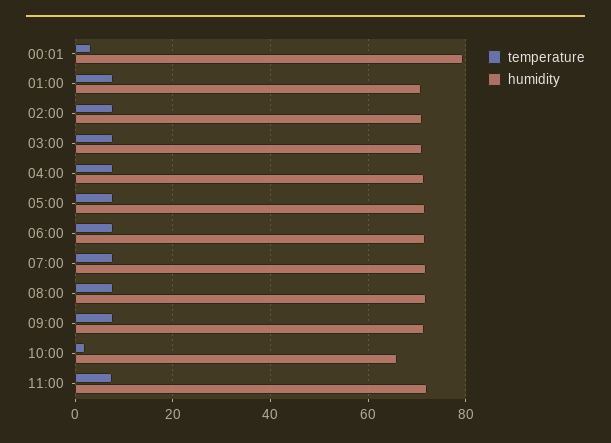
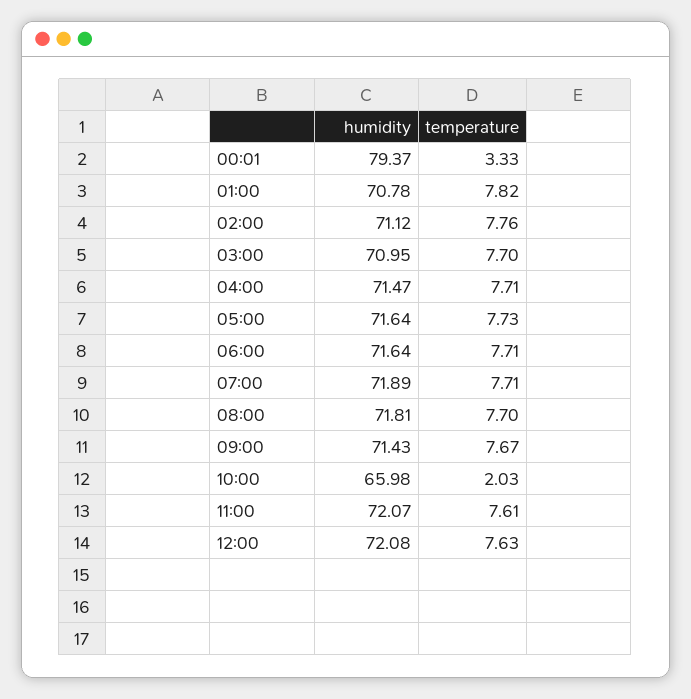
humidity, 12:00: none -> 72.08
temperature, 12:00: none -> 7.63

